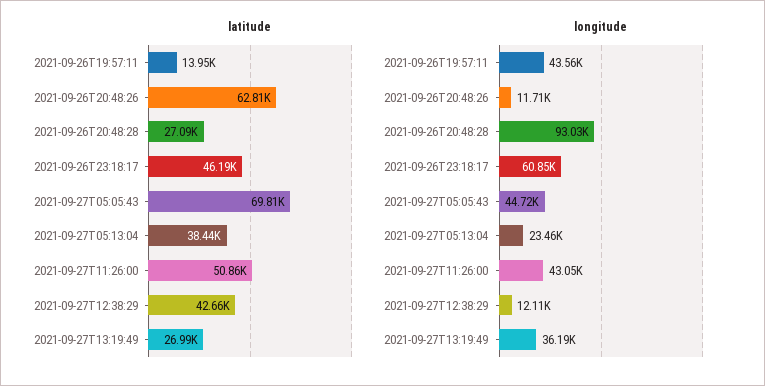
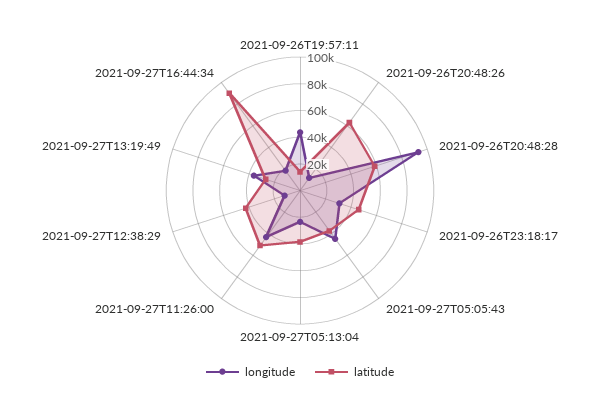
latitude, 2021-09-26T20:48:28: 27090 -> 60000
latitude, 2021-09-27T05:05:43: 69810 -> 40000
longitude, 2021-09-26T23:18:17: 60850 -> 30000
longitude, 2021-09-27T16:44:34: none -> 20000
latitude, 2021-09-27T16:44:34: none -> 90000

